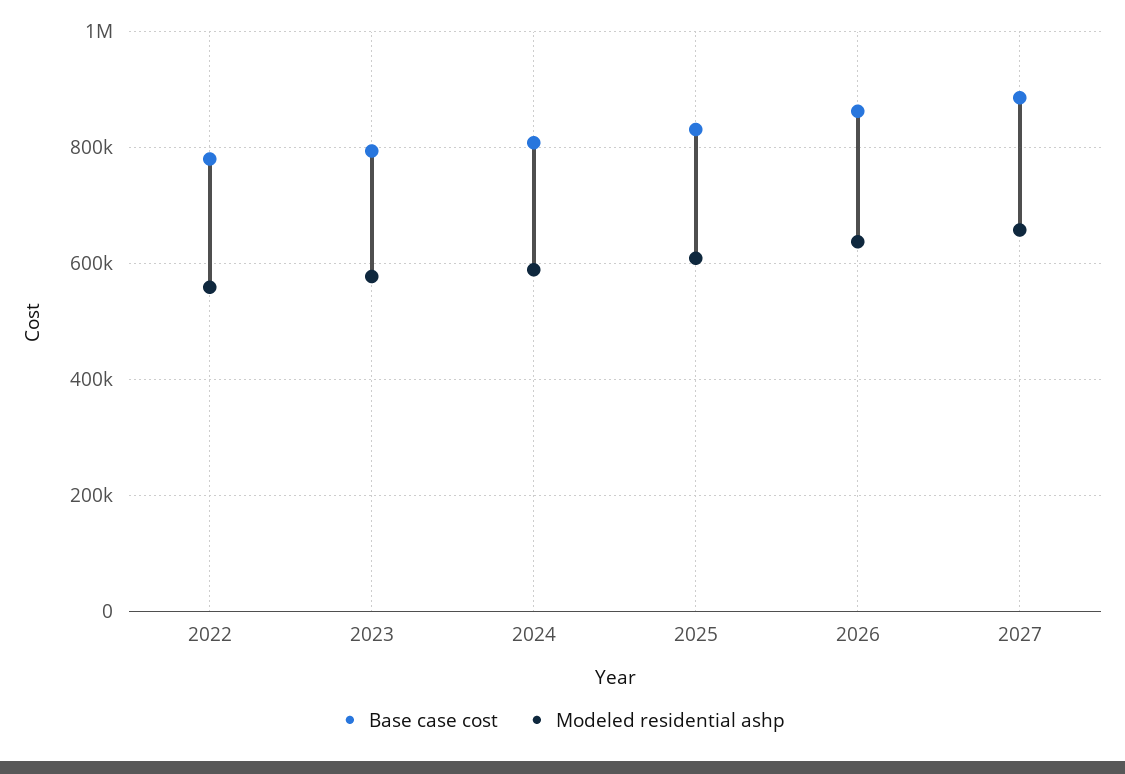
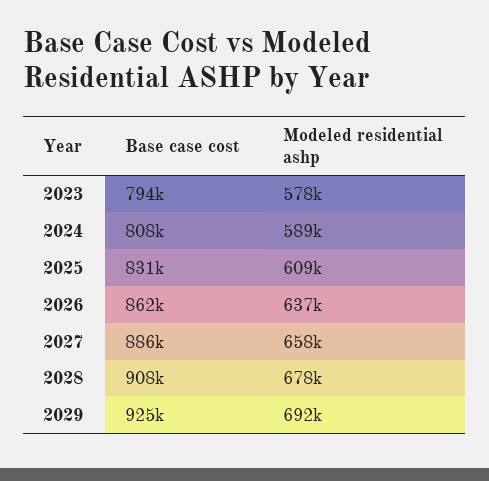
Base case cost, 2022: 780000 -> none
Modeled residential ashp, 2022: 560000 -> none
Base case cost, 2028: none -> 908000
Modeled residential ashp, 2028: none -> 678000
Base case cost, 2029: none -> 925000
Modeled residential ashp, 2029: none -> 692000

